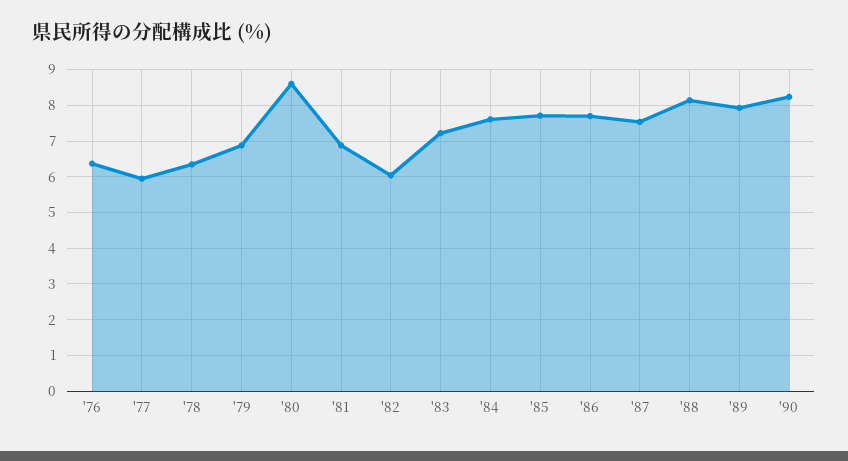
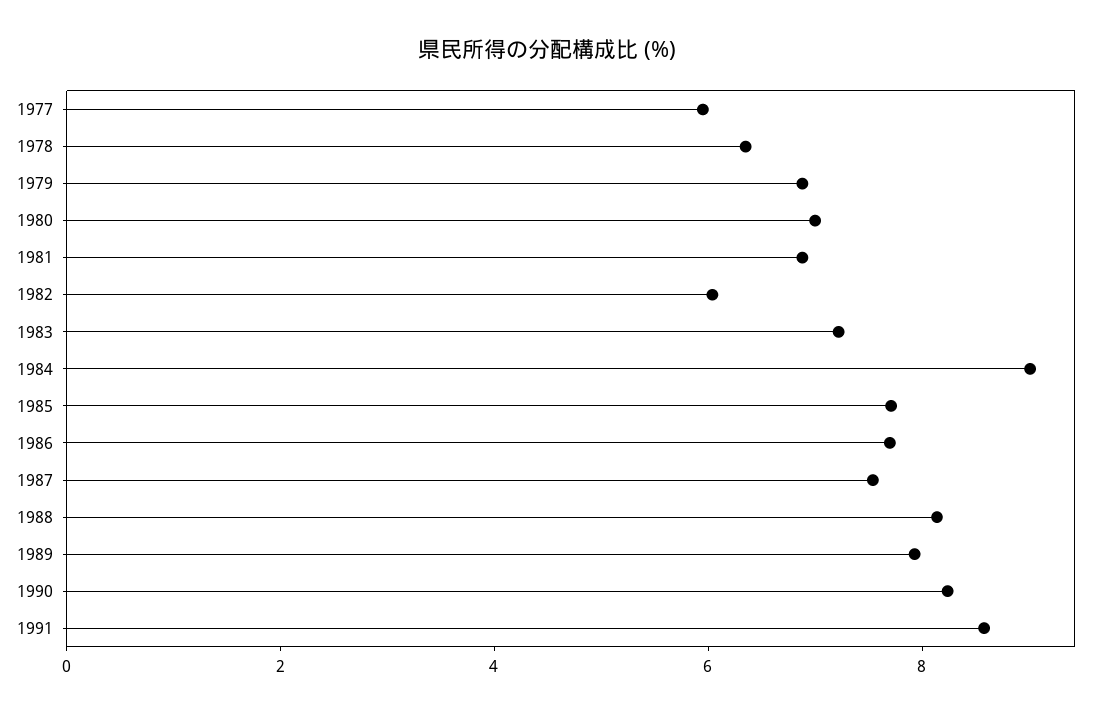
'76: 6.4 -> none
'80: 8.6 -> 7
'84: 7.6 -> 9
1991: none -> 8.5

